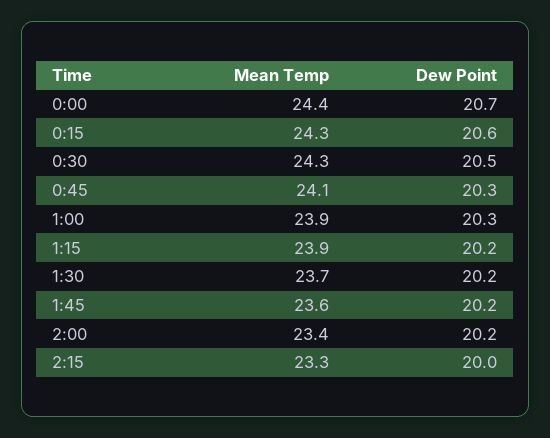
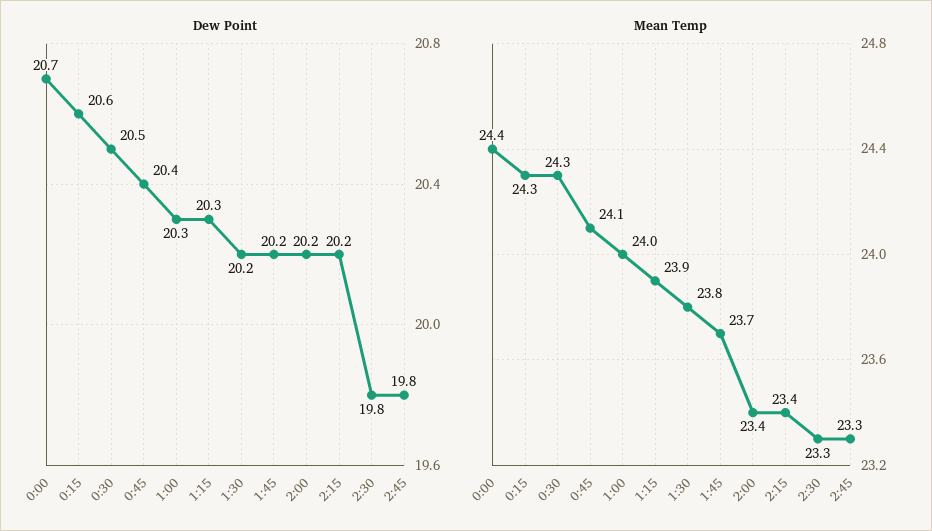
Dew Point, 0:45: 20.3 -> 20.4
Mean Temp, 1:00: 23.9 -> 24
Dew Point, 1:15: 20.2 -> 20.3
Mean Temp, 1:30: 23.7 -> 23.8
Mean Temp, 1:45: 23.6 -> 23.7
Mean Temp, 2:15: 23.3 -> 23.4
Dew Point, 2:15: 20 -> 20.2
Dew Point, 2:30: none -> 19.8
Dew Point, 2:45: none -> 19.8
Mean Temp, 2:30: none -> 23.3
Mean Temp, 2:45: none -> 23.3

